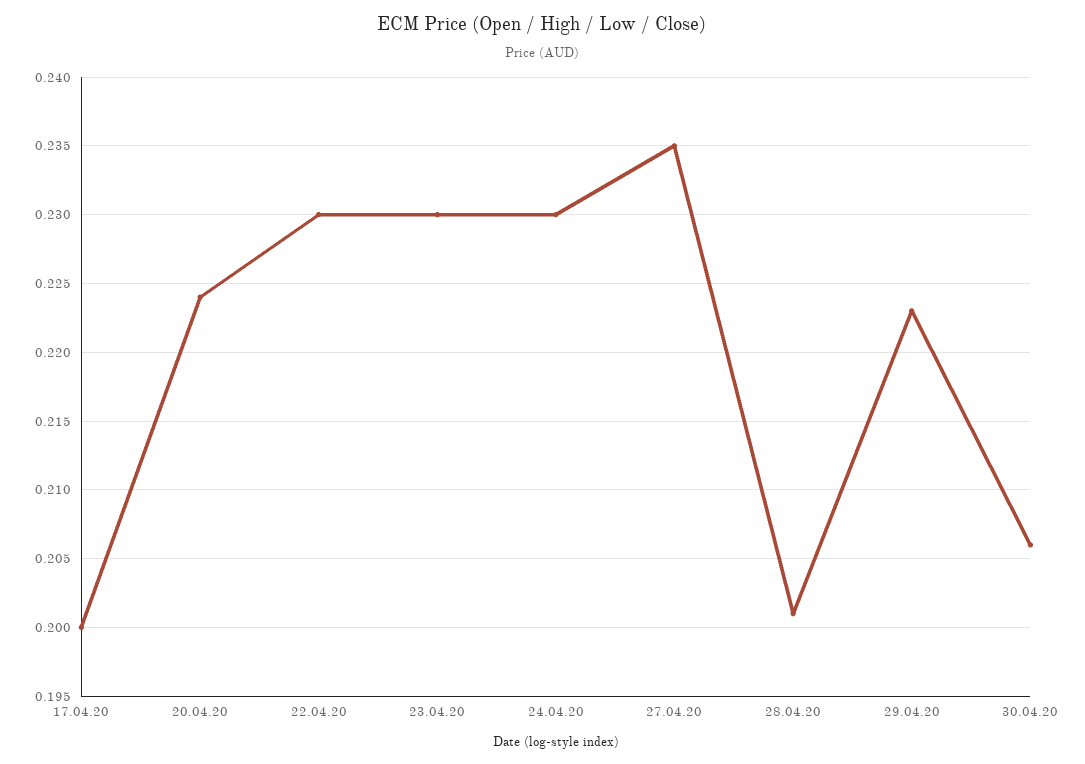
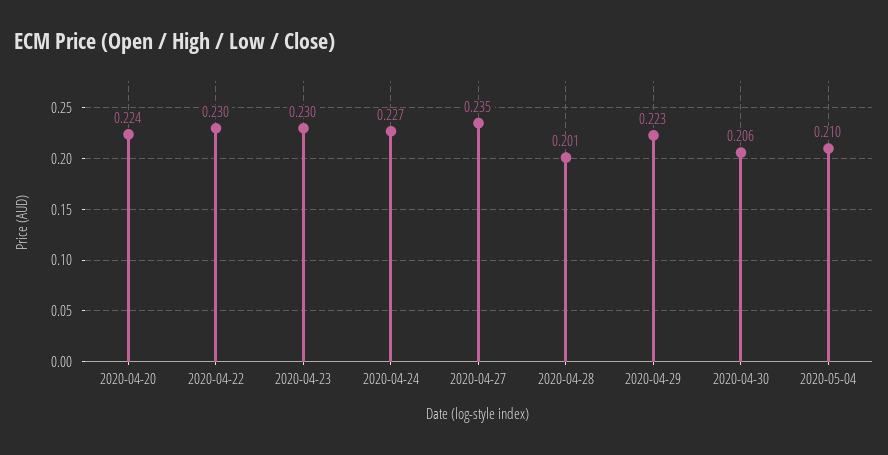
17.04.20: 0.2 -> none
24.04.20: 0.23 -> 0.227
2020-05-04: none -> 0.21

